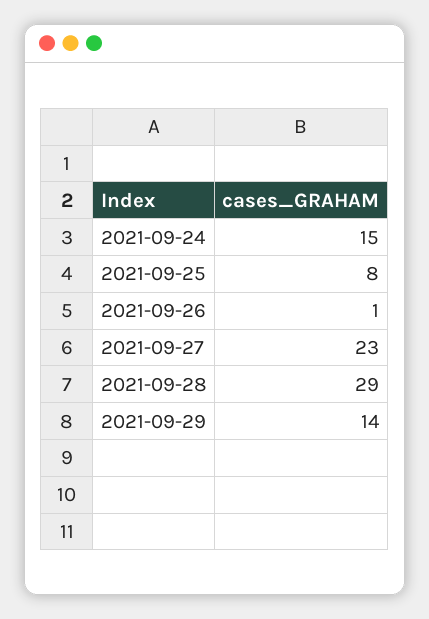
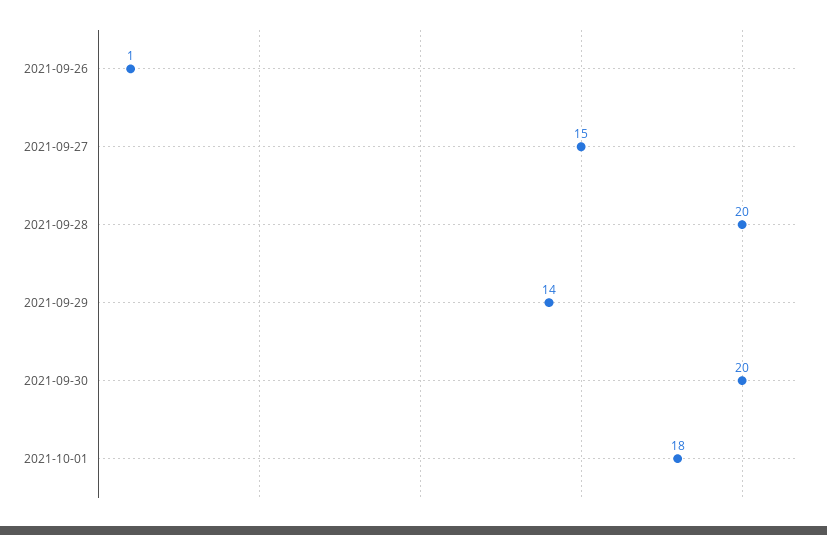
2021-09-24: 15 -> none
2021-09-25: 8 -> none
2021-09-27: 23 -> 15
2021-09-28: 29 -> 20
2021-09-30: none -> 20
2021-10-01: none -> 18

